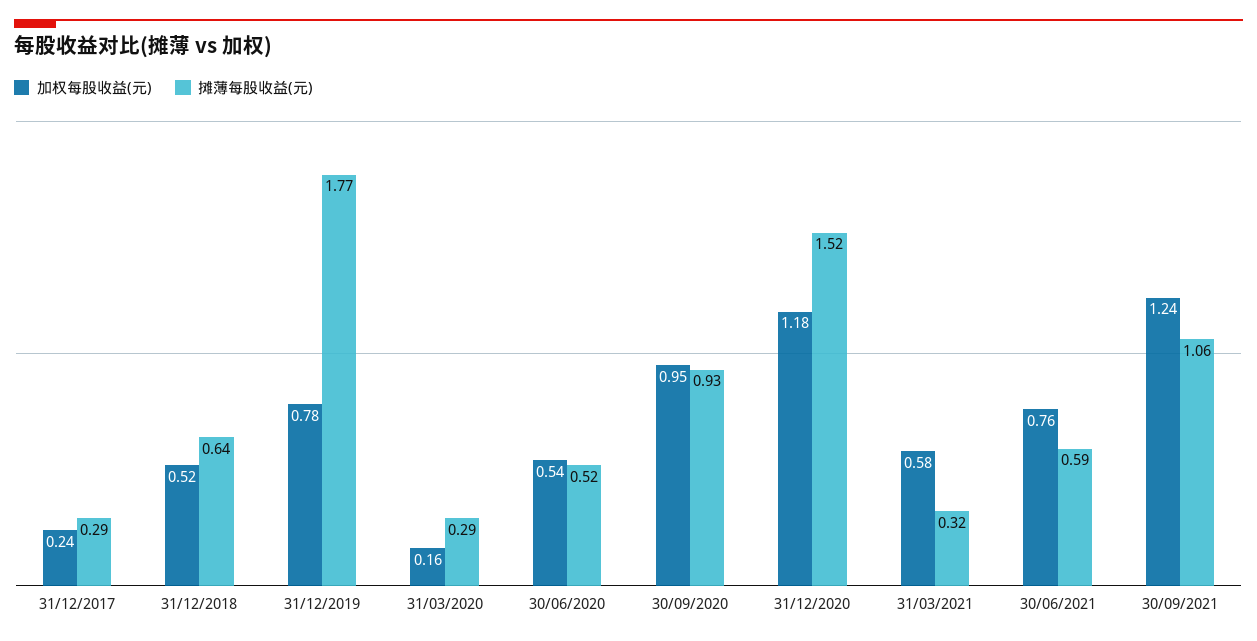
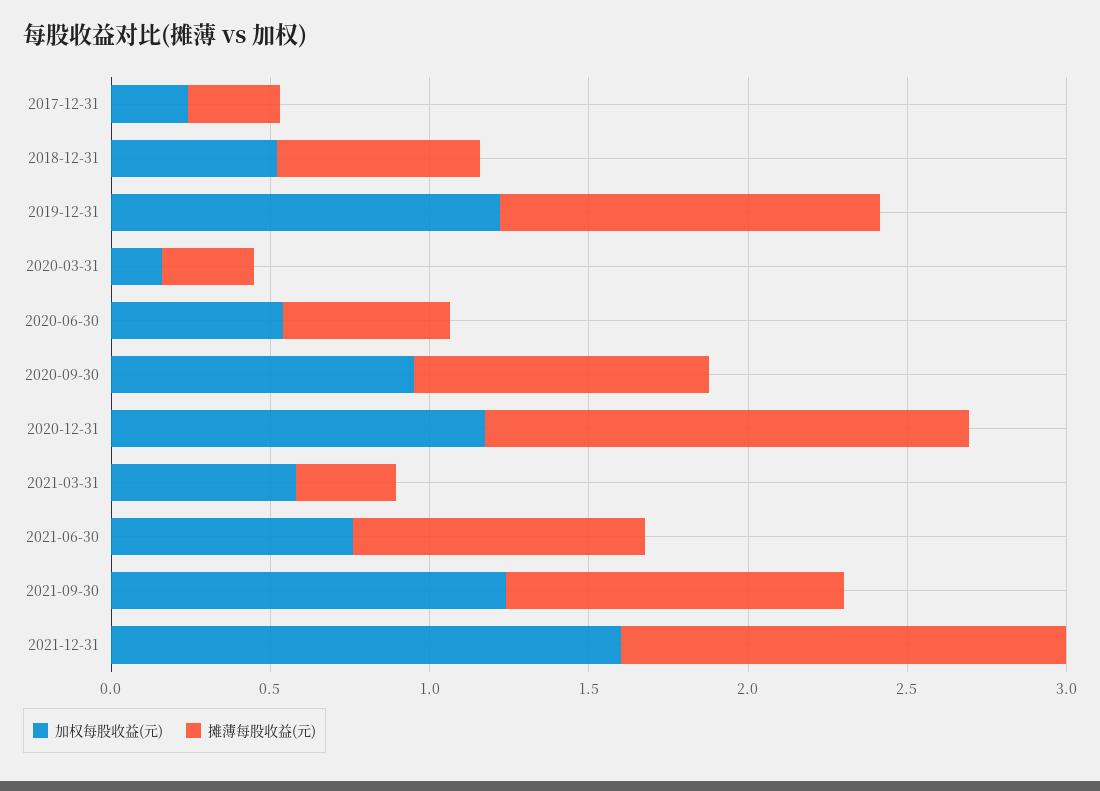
加权每股收益(元), 31/12/2019: 0.78 -> 1.2
摊薄每股收益(元), 31/12/2019: 1.77 -> 1.2
摊薄每股收益(元), 30/06/2021: 0.59 -> 0.9
加权每股收益(元), 2021-12-31: none -> 1.6
摊薄每股收益(元), 2021-12-31: none -> 1.4

